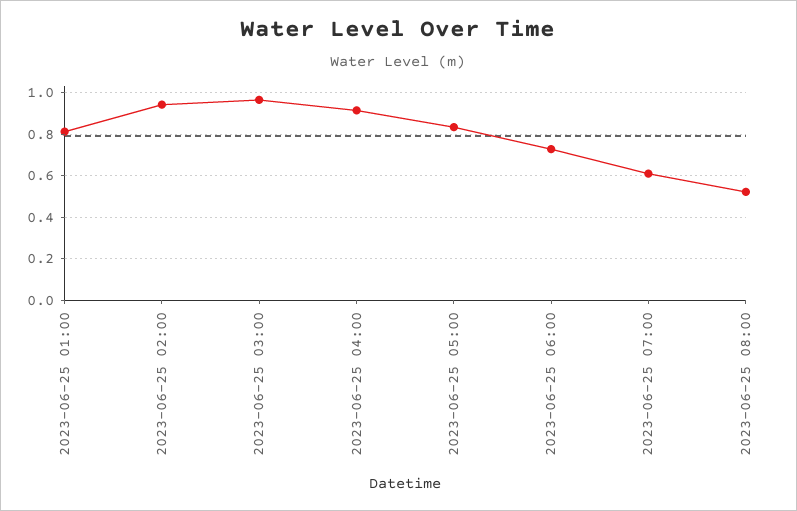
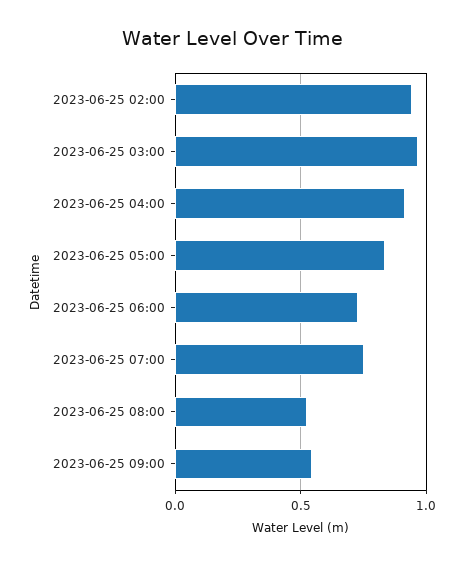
2023-06-25 01:00: 0.8 -> none
2023-06-25 07:00: 0.6 -> 0.75
2023-06-25 09:00: none -> 0.55

